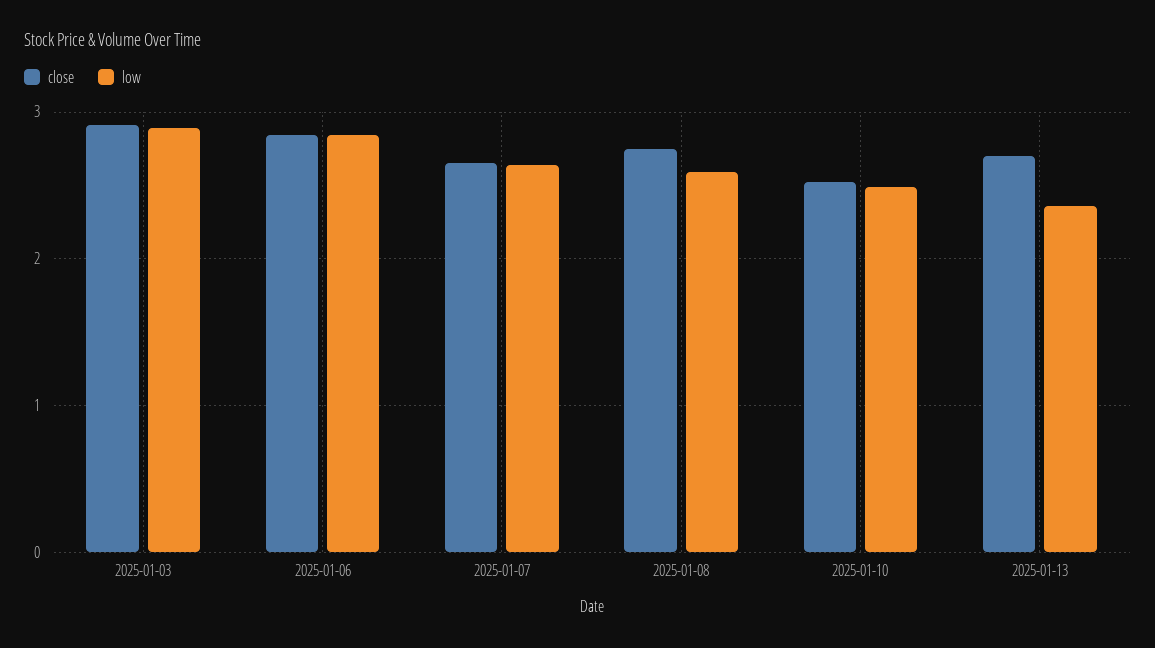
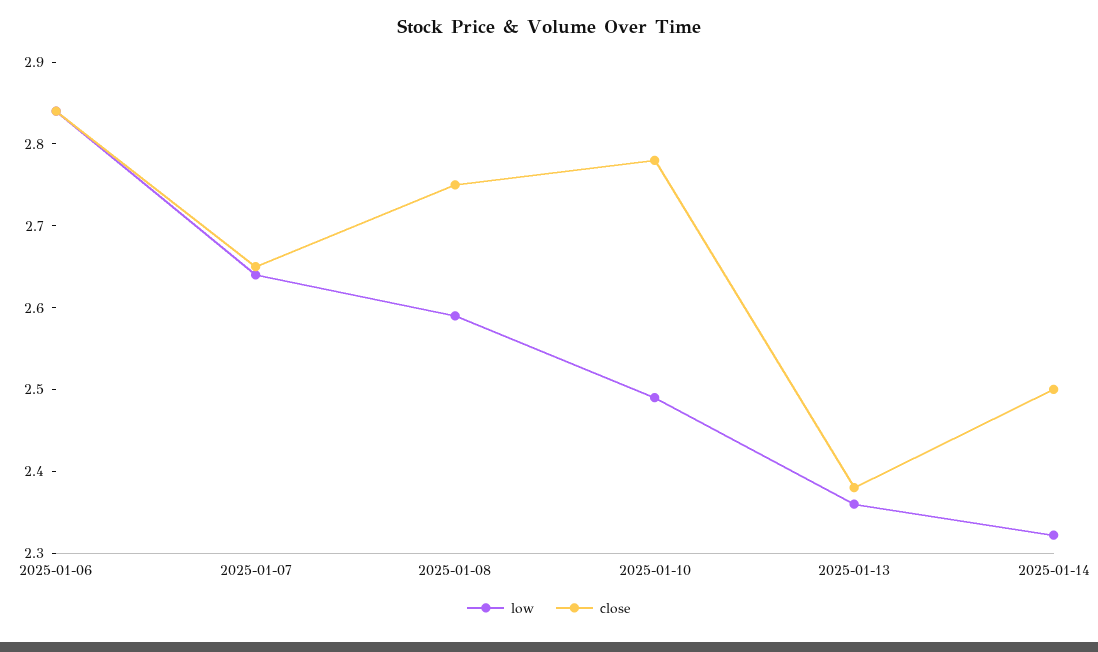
close, 2025-01-03: 2.9 -> none
low, 2025-01-03: 2.9 -> none
close, 2025-01-10: 2.5 -> 2.78
close, 2025-01-13: 2.7 -> 2.38
low, 2025-01-14: none -> 2.32
close, 2025-01-14: none -> 2.5

